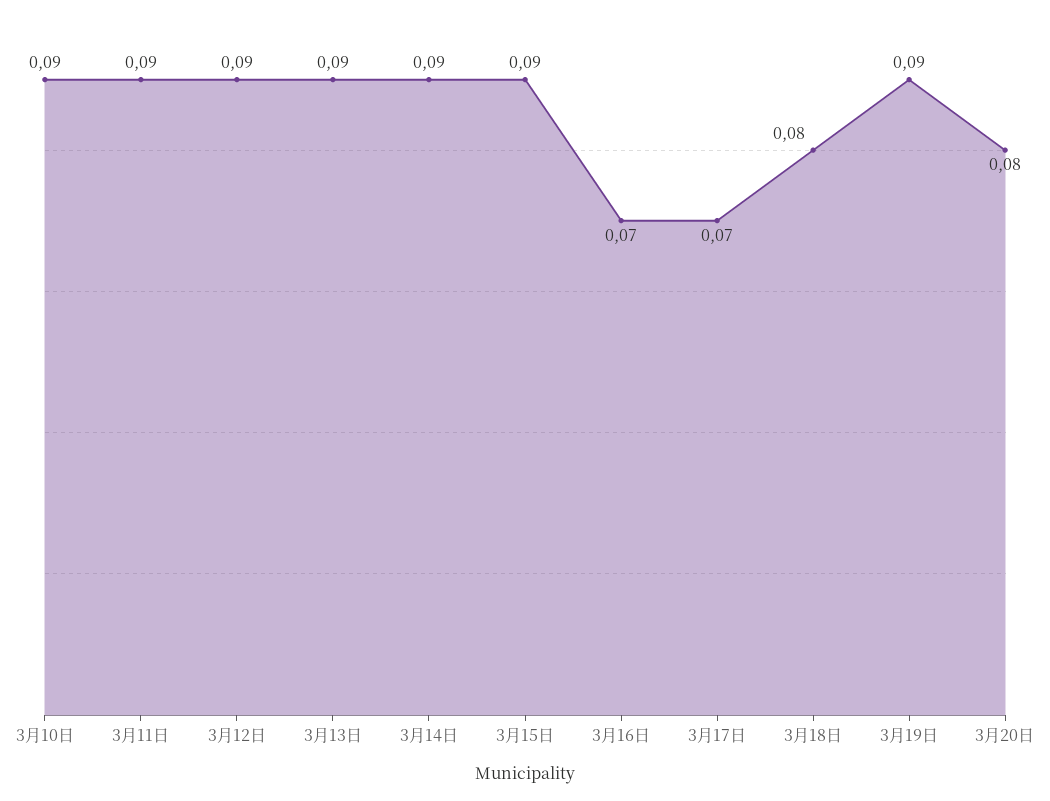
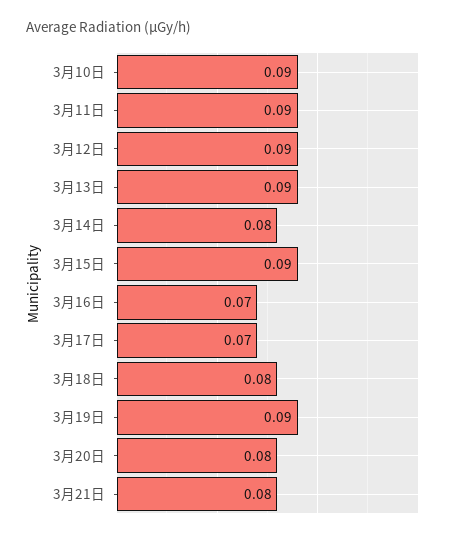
3月14日: 0.09 -> 0.08
3月21日: none -> 0.08

